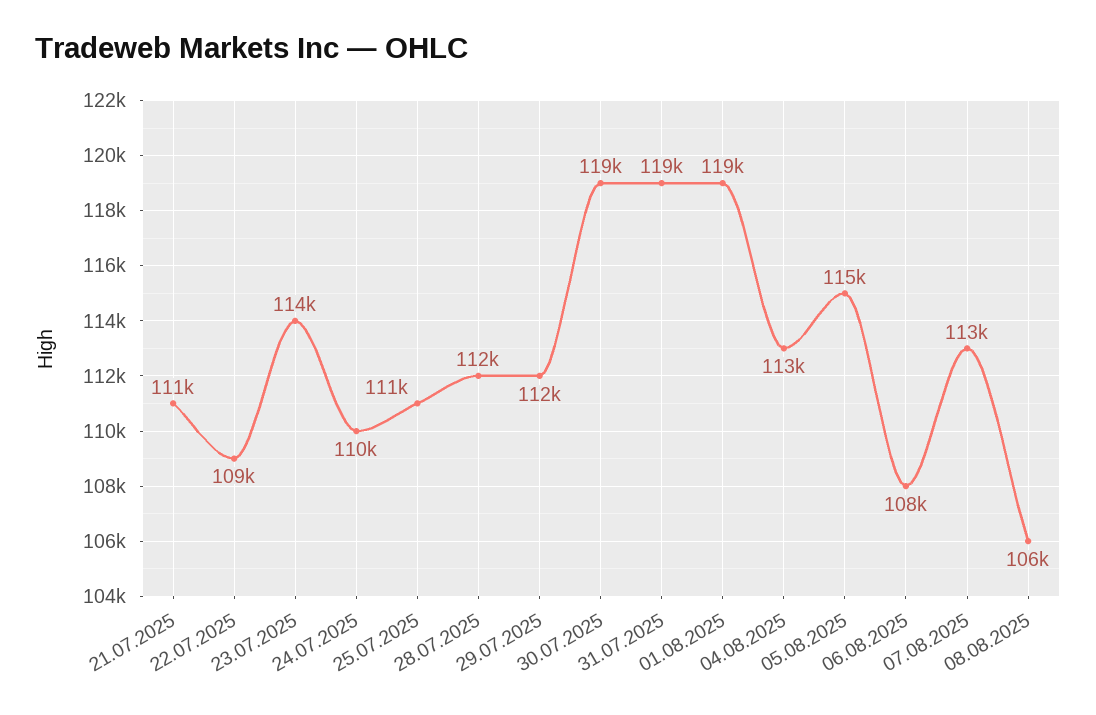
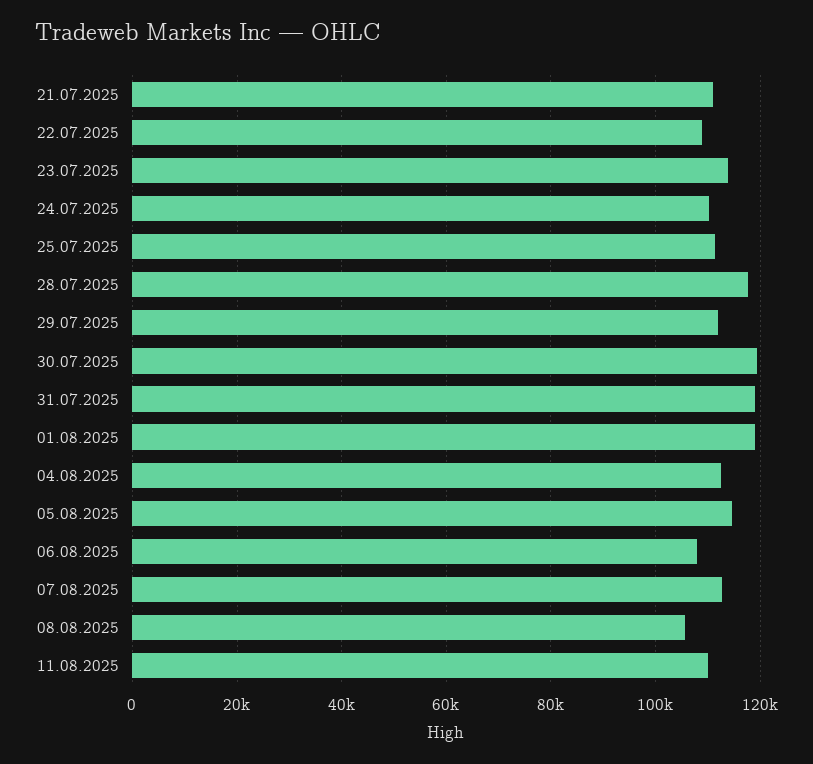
28.07.2025: 112000 -> 118000
11.08.2025: none -> 110000

